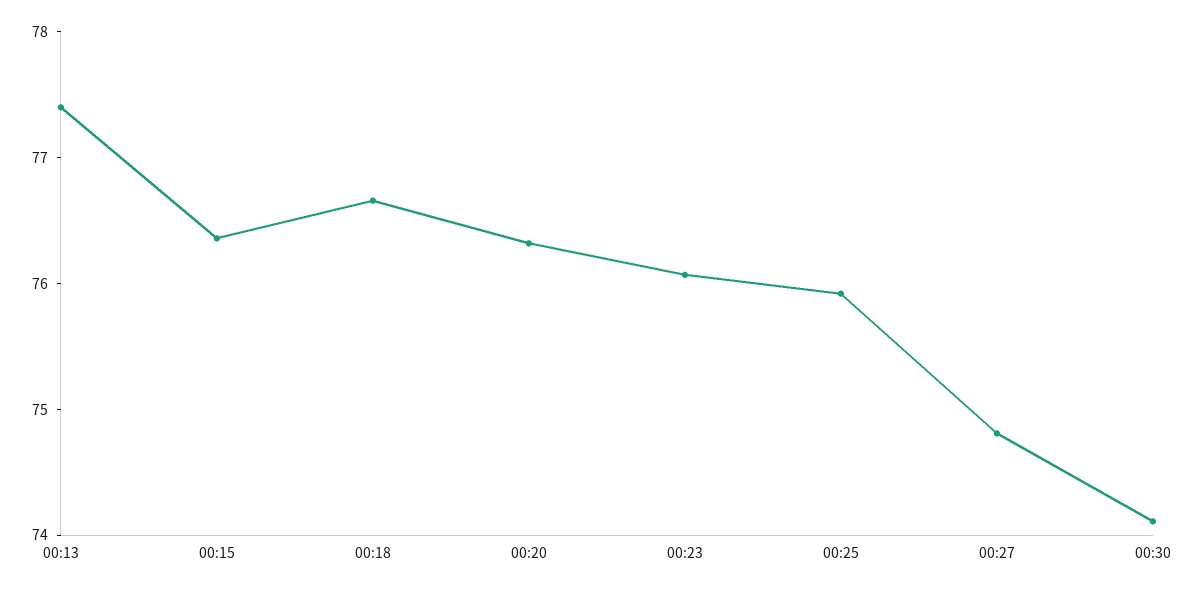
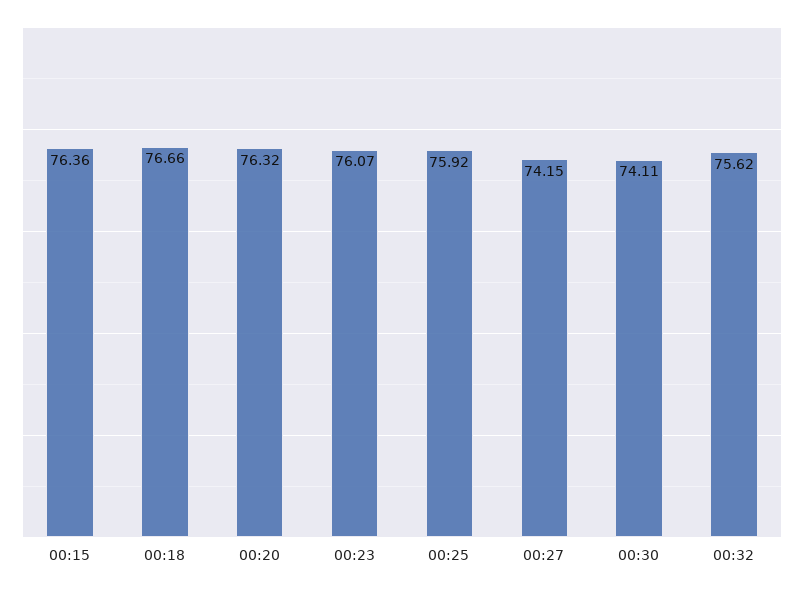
00:13: 77.4 -> none
00:27: 74.8 -> 74.15
00:32: none -> 75.62

